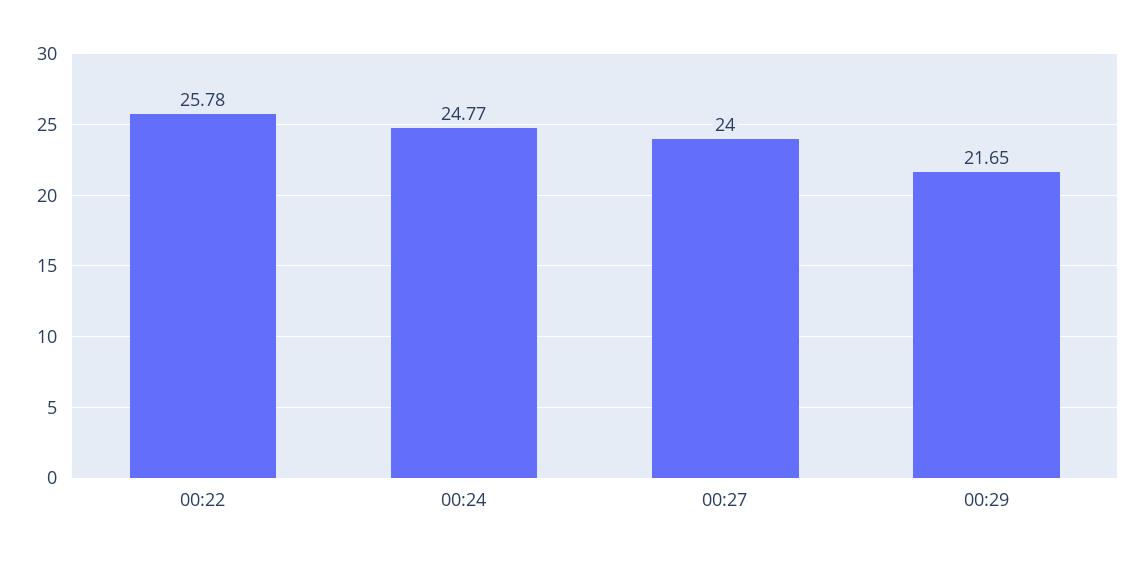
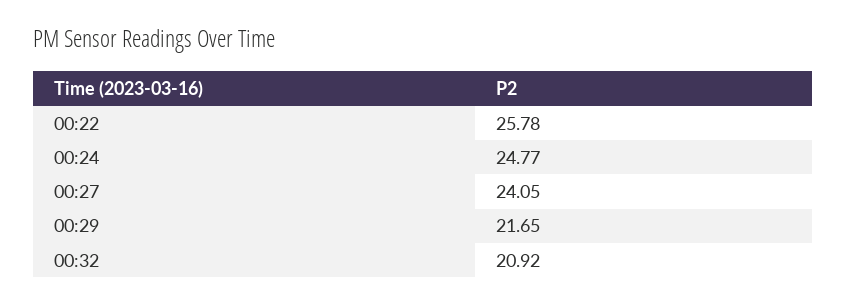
00:27: 24 -> 24.05
00:32: none -> 20.92

